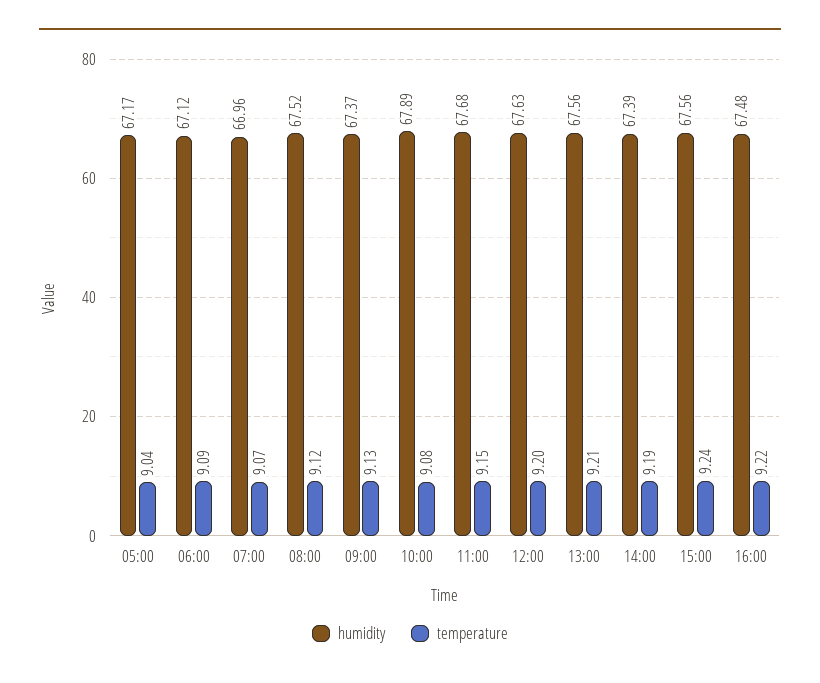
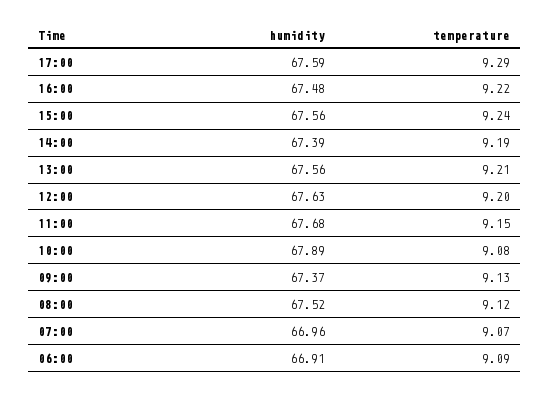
humidity, 05:00: 67.17 -> none
temperature, 05:00: 9.04 -> none
humidity, 06:00: 67.12 -> 66.91
humidity, 17:00: none -> 67.59
temperature, 17:00: none -> 9.29

